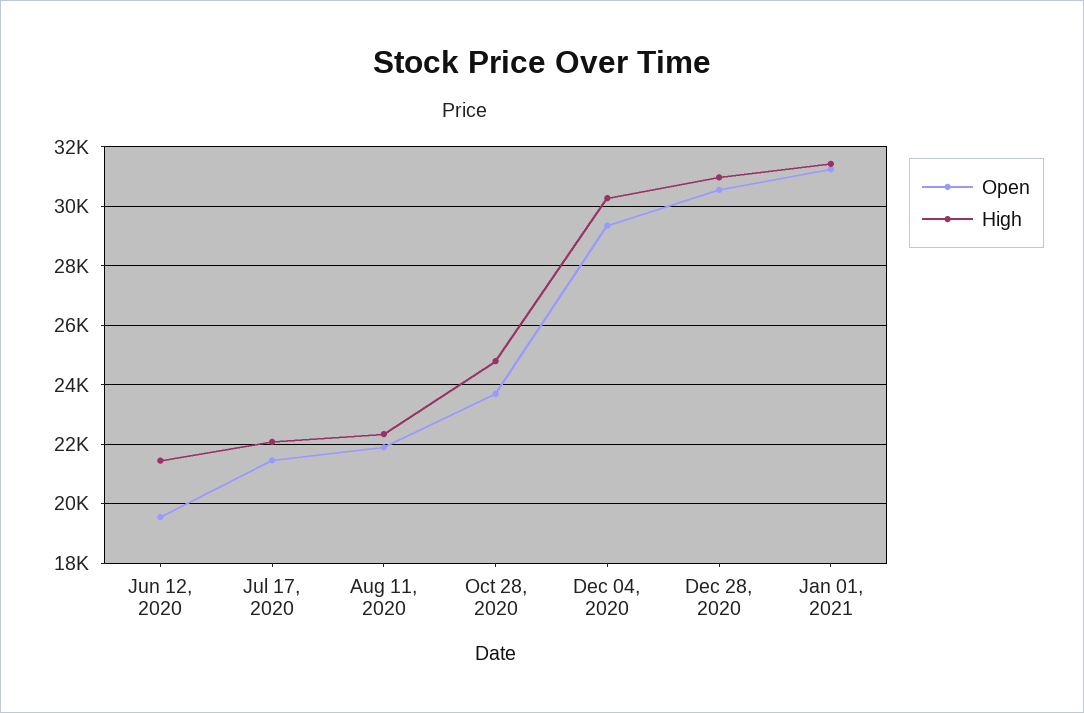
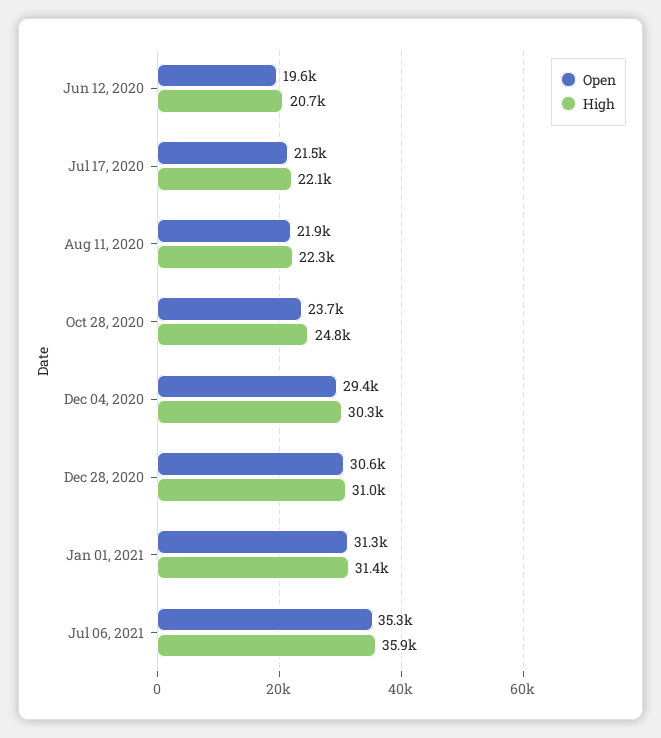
High, Jun 12, 2020: 21500 -> 20700
Open, Jul 06, 2021: none -> 35300
High, Jul 06, 2021: none -> 35900

